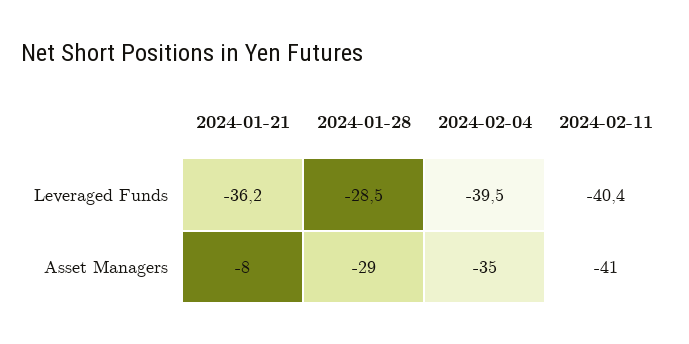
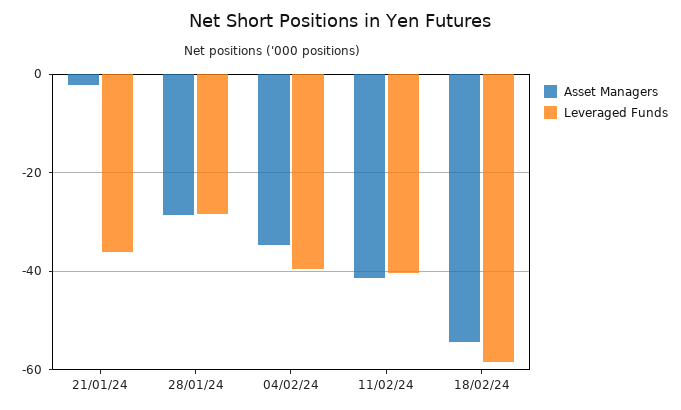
Asset Managers, 2024-01-21: -8 -> -2
Asset Managers, 18/02/24: none -> -54
Leveraged Funds, 18/02/24: none -> -58

